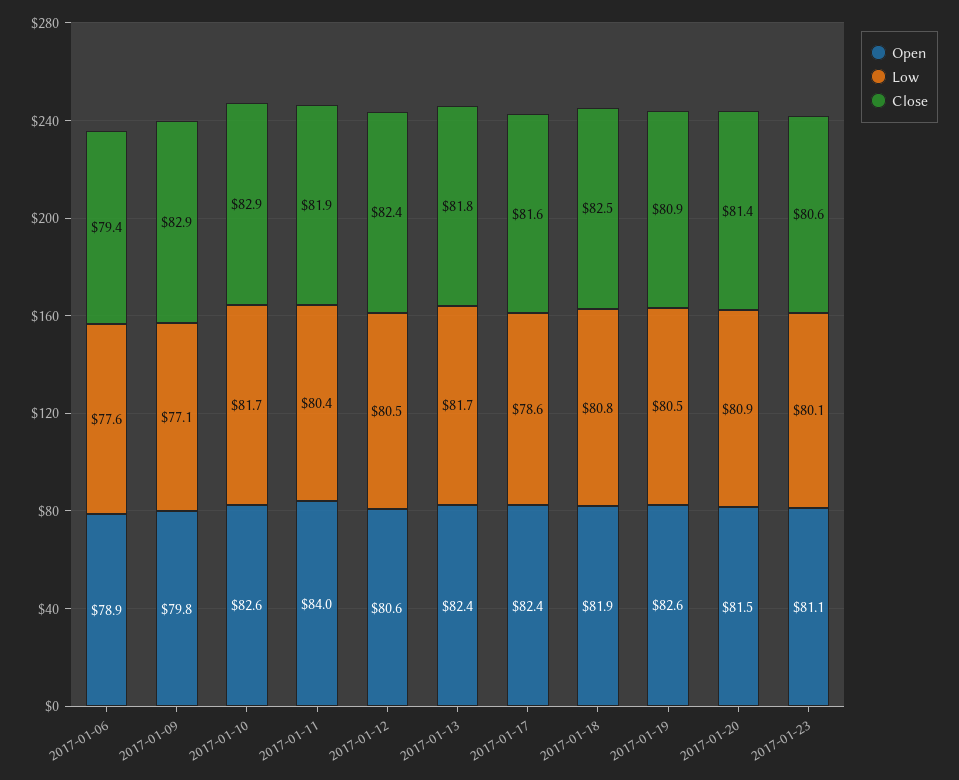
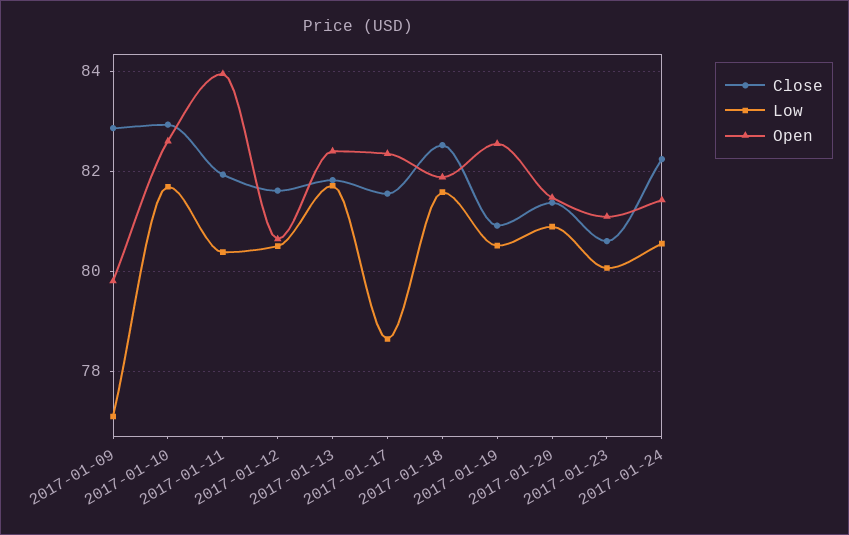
Open, 2017-01-06: 78.9 -> none
Low, 2017-01-06: 77.6 -> none
Close, 2017-01-06: 79.4 -> none
Close, 2017-01-12: 82.4 -> 81.6
Low, 2017-01-18: 80.8 -> 81.6
Close, 2017-01-24: none -> 82.2
Low, 2017-01-24: none -> 80.6
Open, 2017-01-24: none -> 81.4

